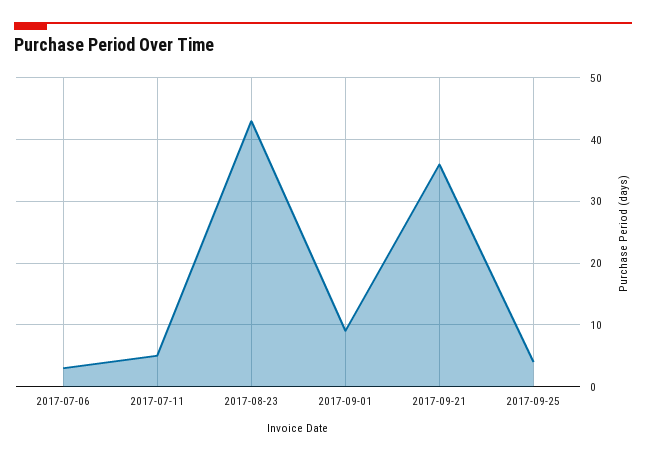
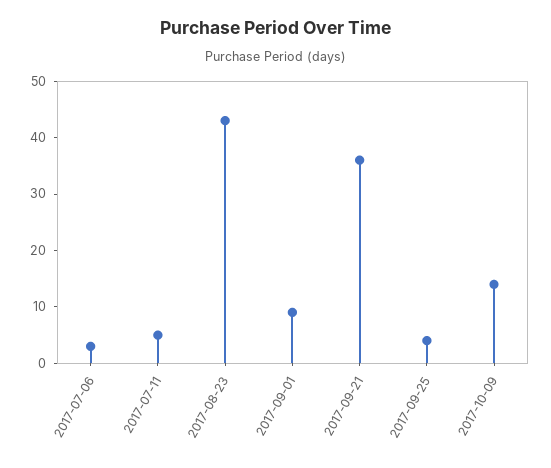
2017-10-09: none -> 15

